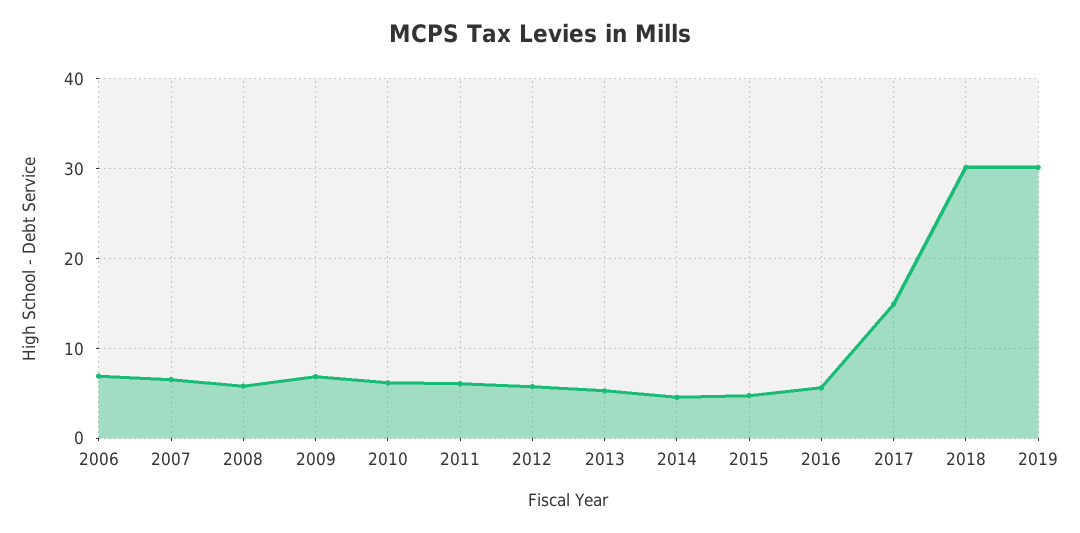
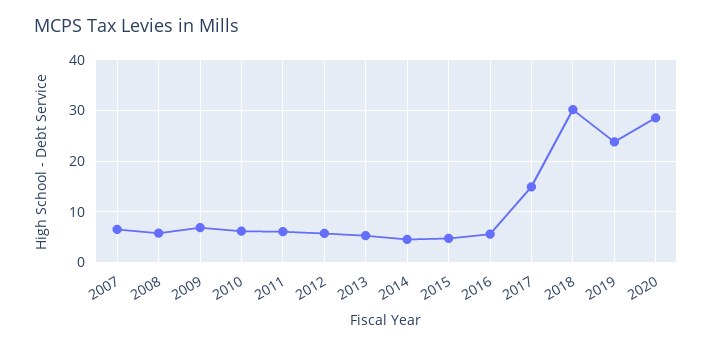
2006: 7 -> none
2019: 30 -> 24
2020: none -> 28

